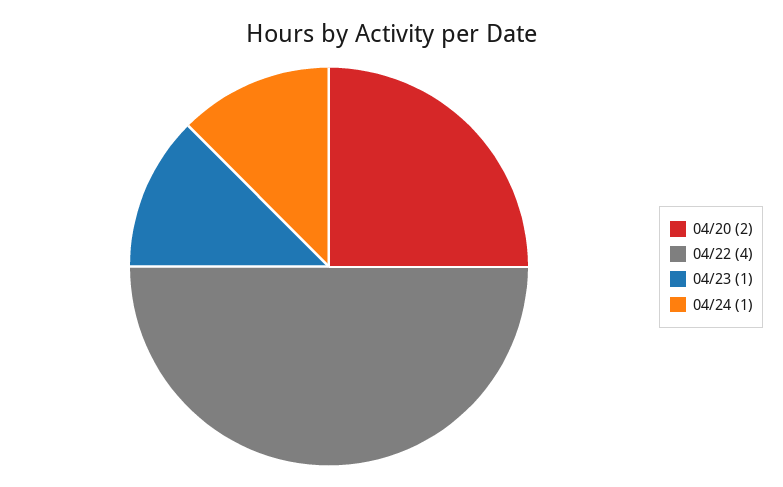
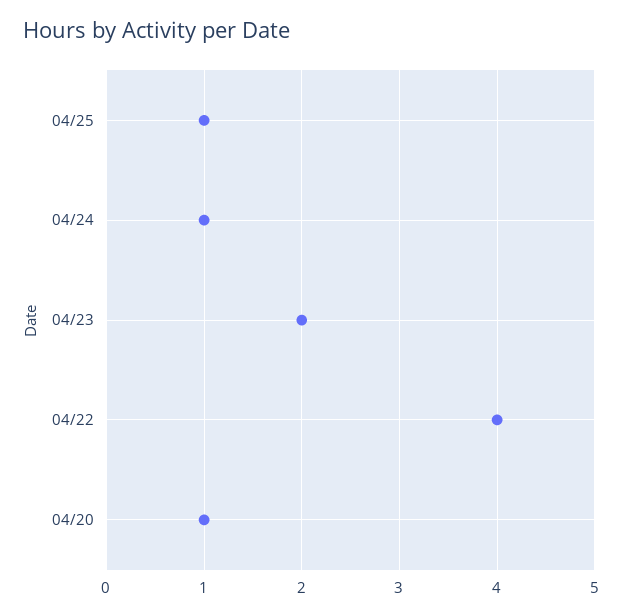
04/20: 2 -> 1
04/23: 1 -> 2
04/25: none -> 1

